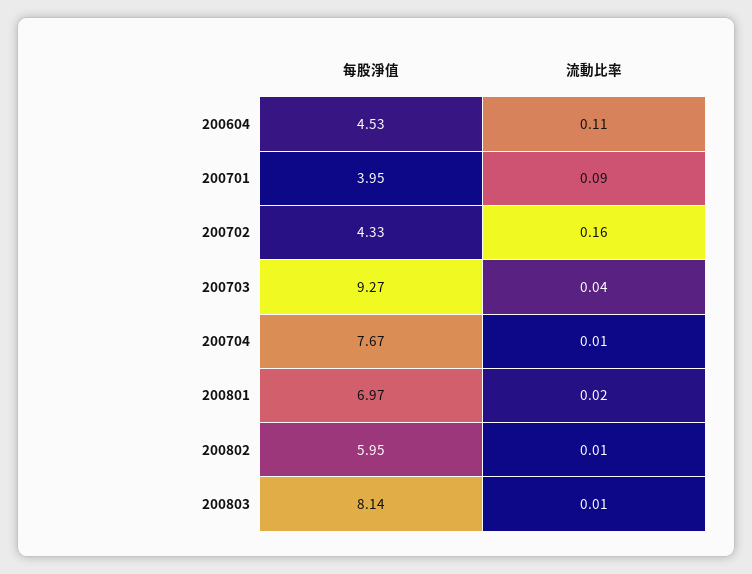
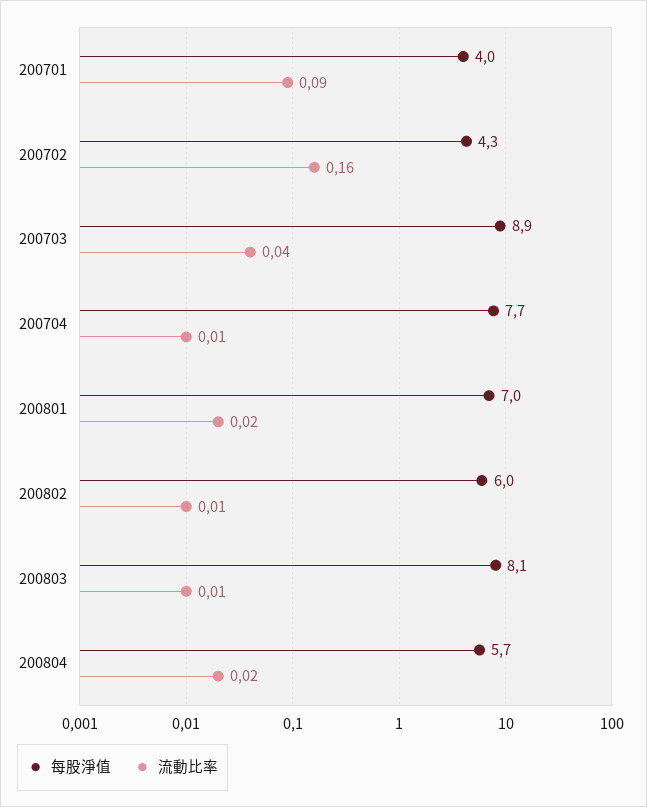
每股淨值, 200604: 4.53 -> none
流動比率, 200604: 0.11 -> none
每股淨值, 200703: 9.27 -> 8.9
每股淨值, 200804: none -> 5.7
流動比率, 200804: none -> 0.02

